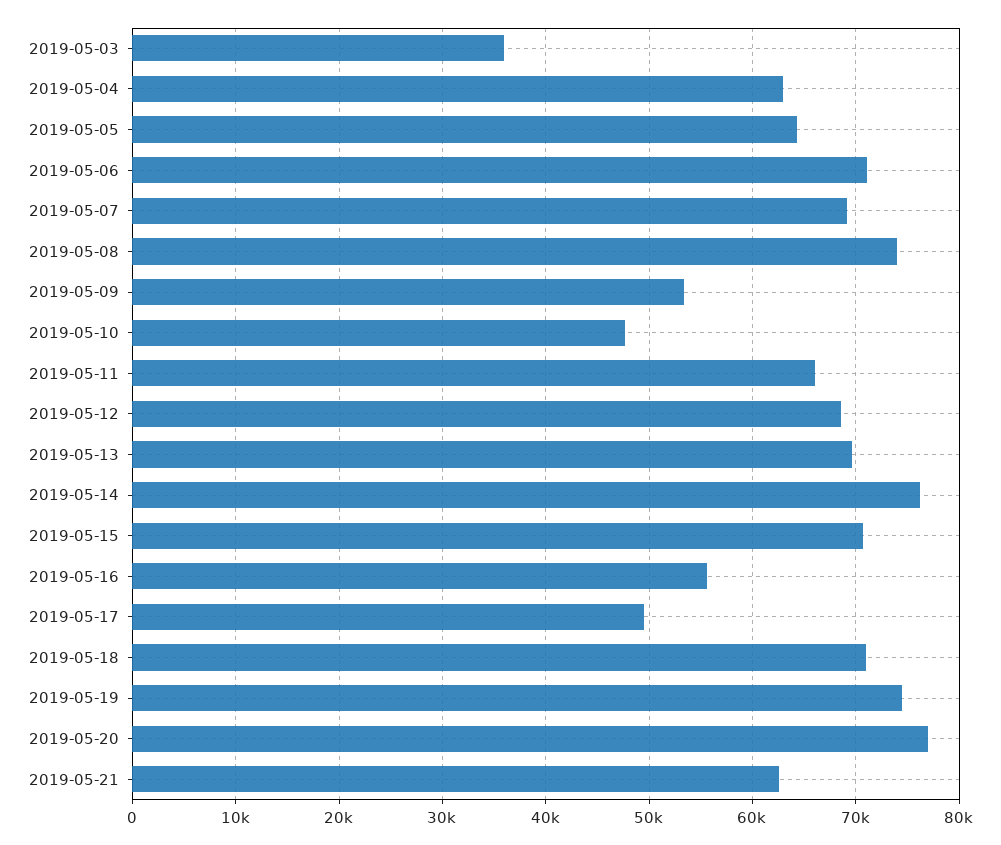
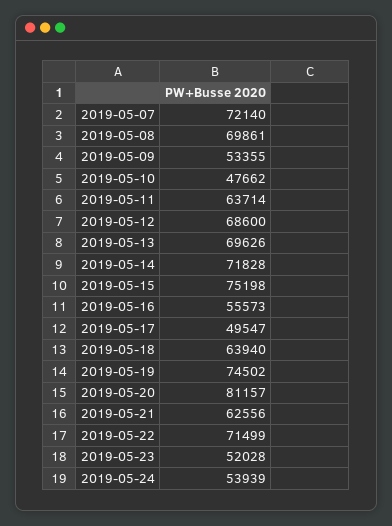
2019-05-03: 36000 -> none
2019-05-04: 63000 -> none
2019-05-05: 64000 -> none
2019-05-06: 71000 -> none
2019-05-07: 69000 -> 72140
2019-05-08: 74000 -> 69861
2019-05-11: 66000 -> 63714
2019-05-14: 76000 -> 71828
2019-05-15: 71000 -> 75198
2019-05-18: 71000 -> 63940
2019-05-20: 77000 -> 81157
2019-05-22: none -> 71499
2019-05-23: none -> 52028
2019-05-24: none -> 53939

